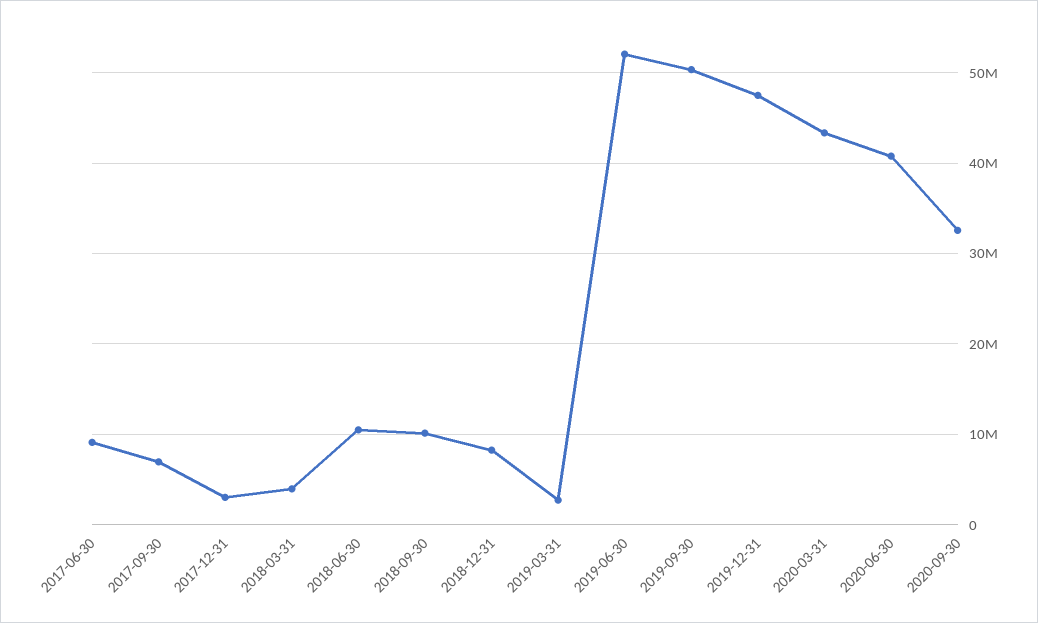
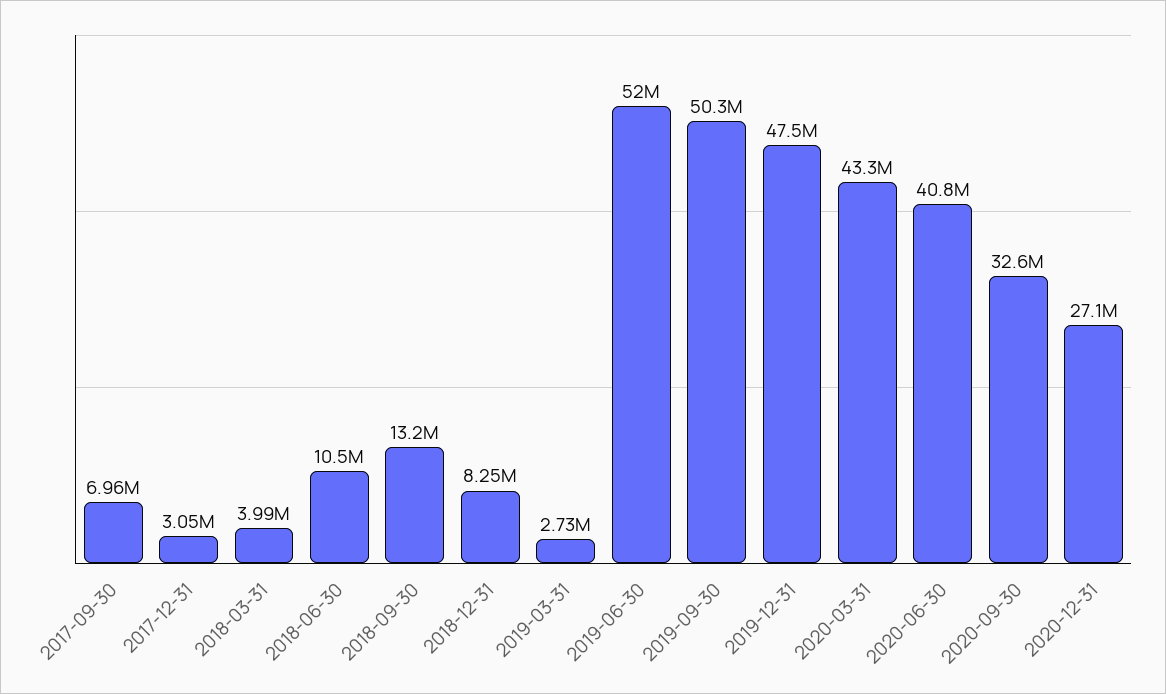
2017-06-30: 9000000 -> none
2018-09-30: 10000000 -> 13200000
2020-12-31: none -> 27100000

